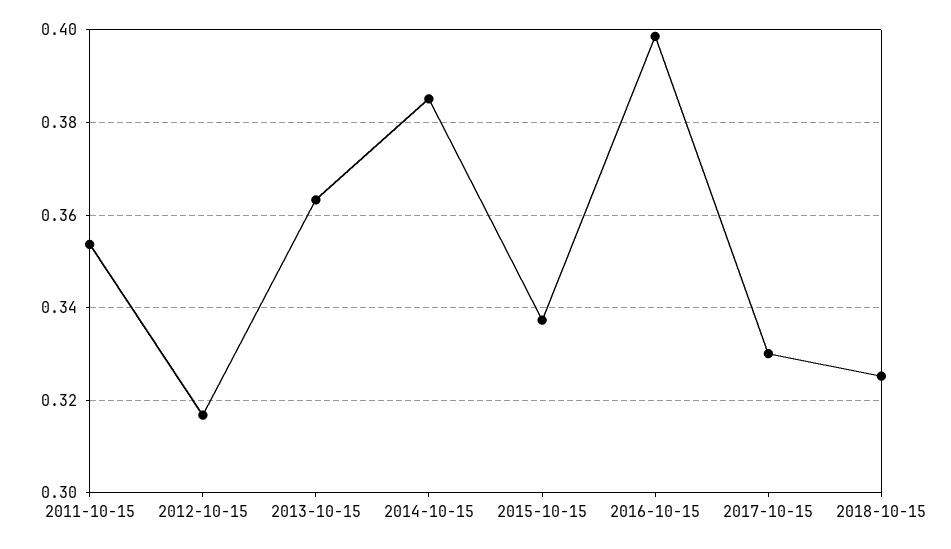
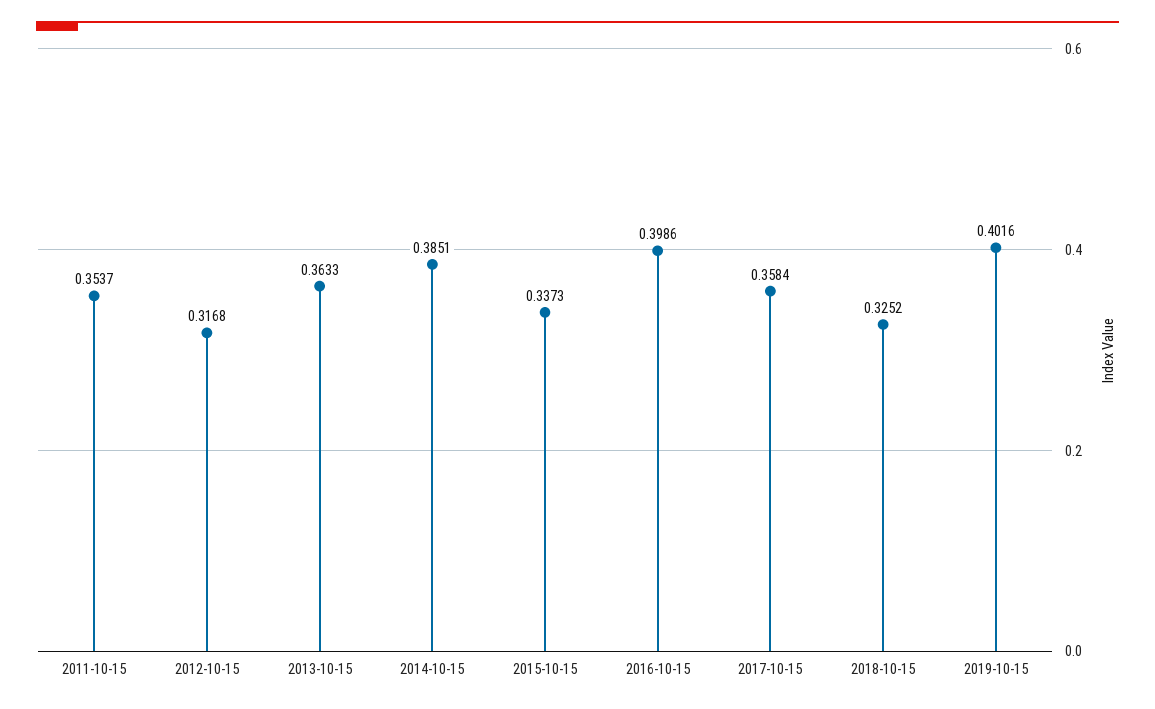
2017-10-15: 0.33 -> 0.3584
2019-10-15: none -> 0.4016

